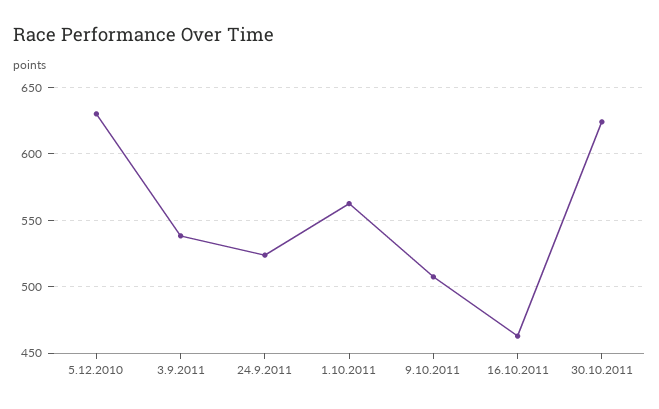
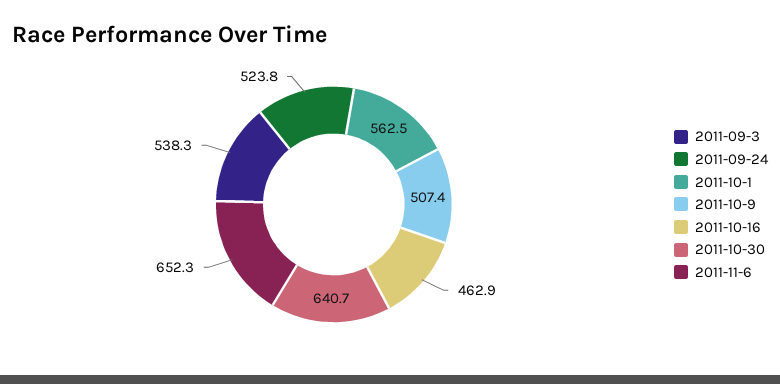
5.12.2010: 630 -> none
30.10.2011: 625 -> 640.7
2011-11-6: none -> 652.3

